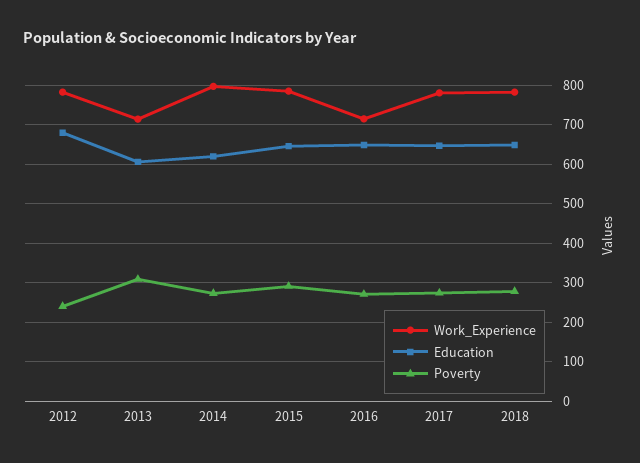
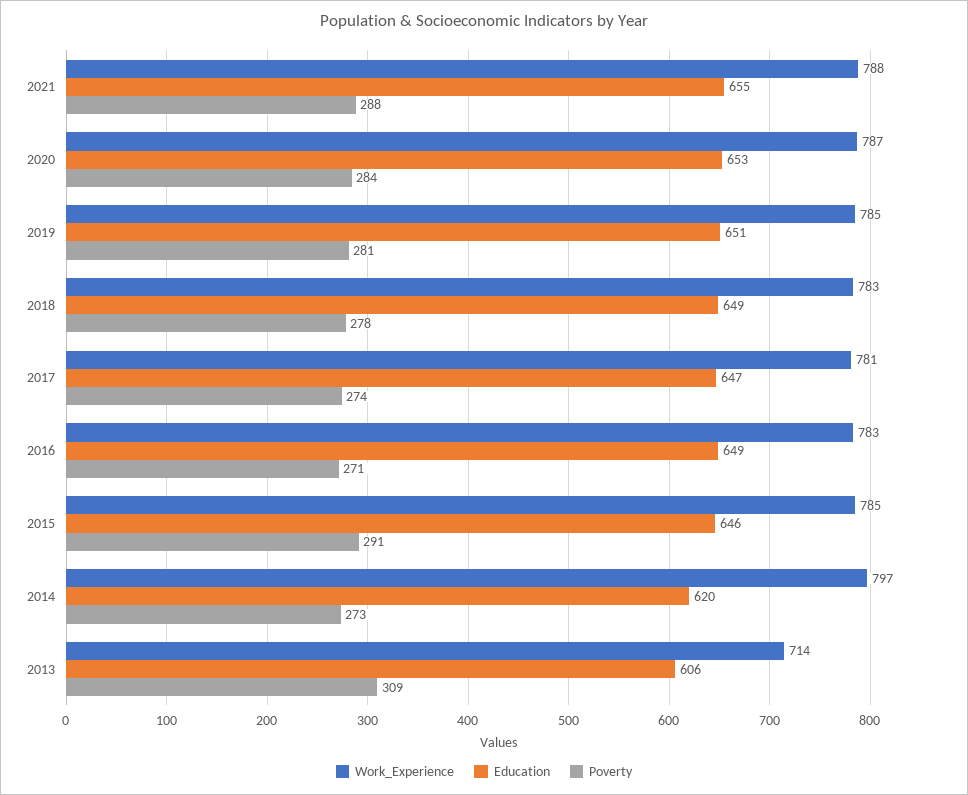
Work_Experience, 2012: 780 -> none
Education, 2012: 680 -> none
Poverty, 2012: 240 -> none
Work_Experience, 2016: 720 -> 783
Work_Experience, 2021: none -> 788
Education, 2021: none -> 655
Poverty, 2021: none -> 288
Work_Experience, 2020: none -> 787
Education, 2020: none -> 653
Poverty, 2020: none -> 284
Work_Experience, 2019: none -> 785
Education, 2019: none -> 651
Poverty, 2019: none -> 281

